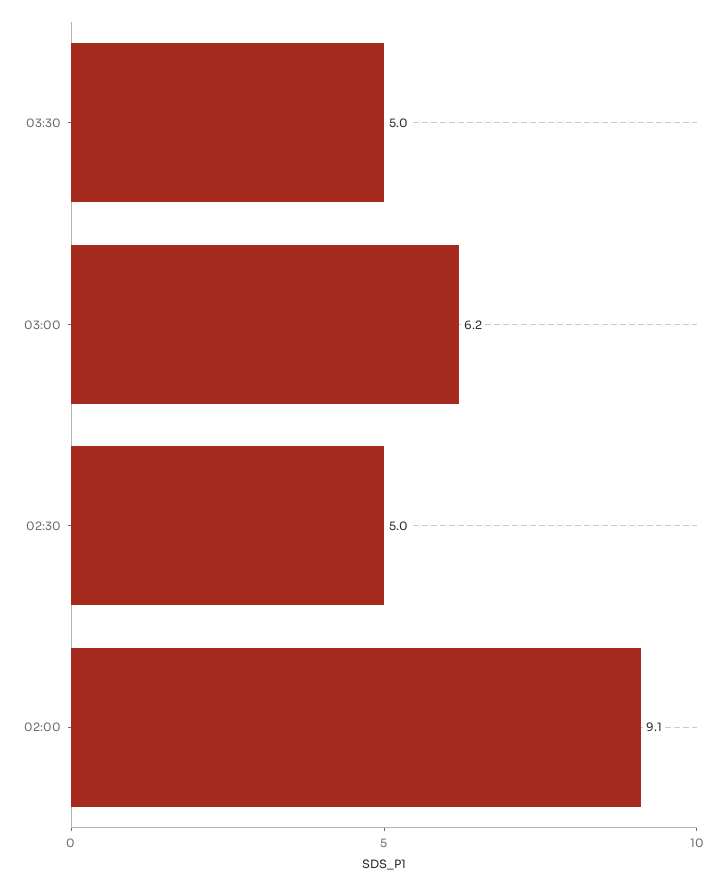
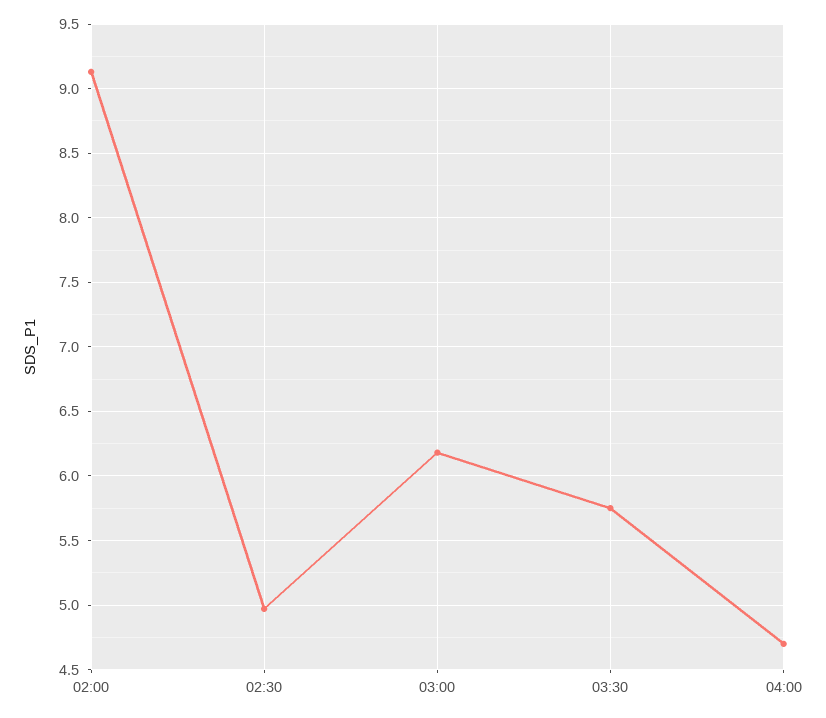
03:30: 5 -> 5.75
04:00: none -> 4.7

